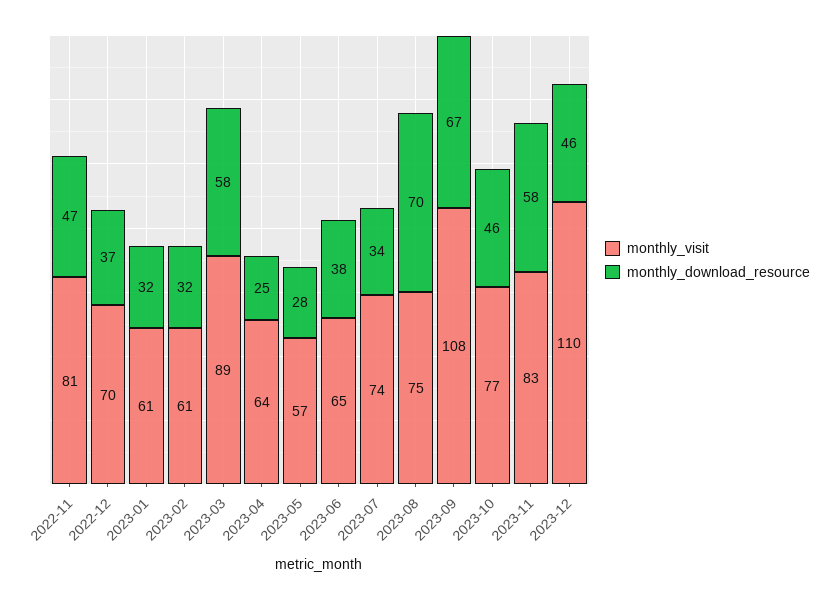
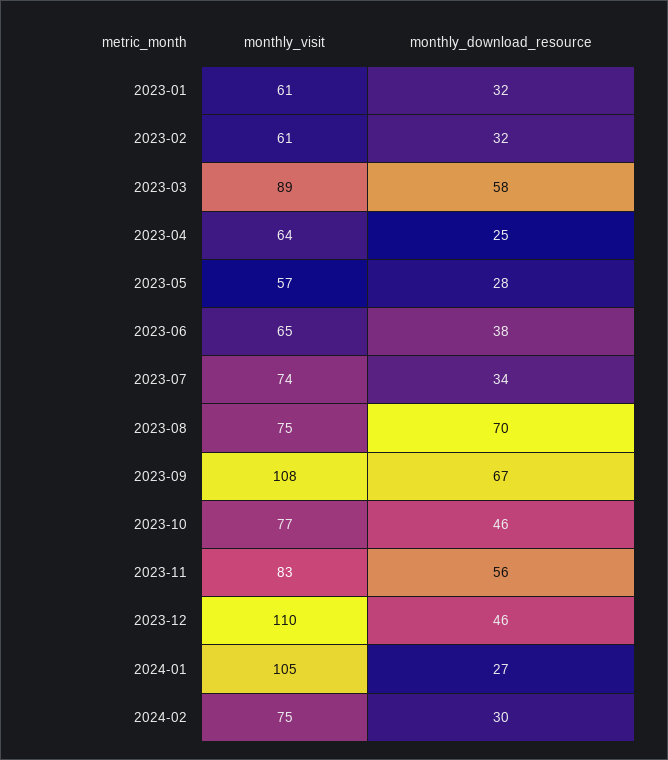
monthly_visit, 2022-11: 81 -> none
monthly_download_resource, 2022-11: 47 -> none
monthly_visit, 2022-12: 70 -> none
monthly_download_resource, 2022-12: 37 -> none
monthly_download_resource, 2023-11: 58 -> 56
monthly_visit, 2024-01: none -> 105
monthly_download_resource, 2024-01: none -> 27
monthly_visit, 2024-02: none -> 75
monthly_download_resource, 2024-02: none -> 30

